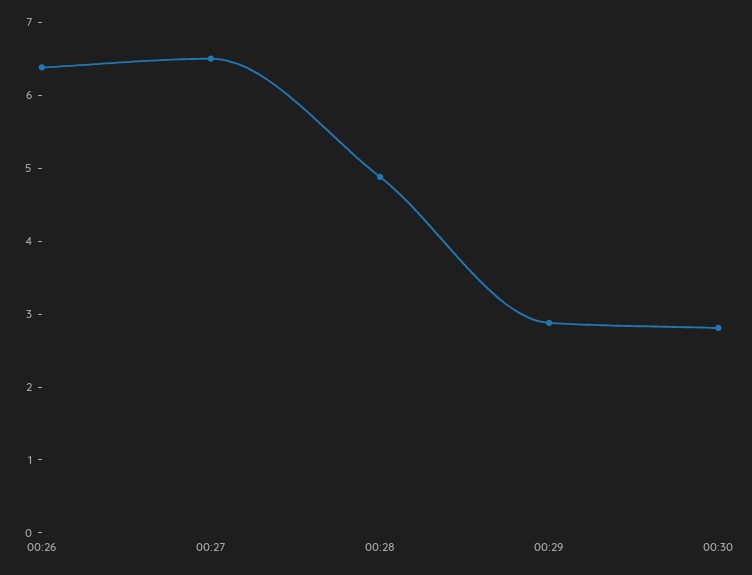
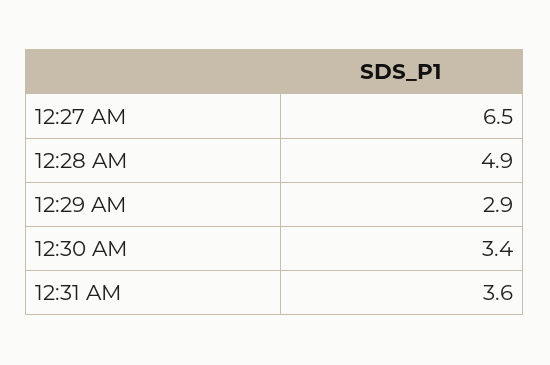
00:26: 6.4 -> none
00:30: 2.8 -> 3.4
12:31 AM: none -> 3.6

